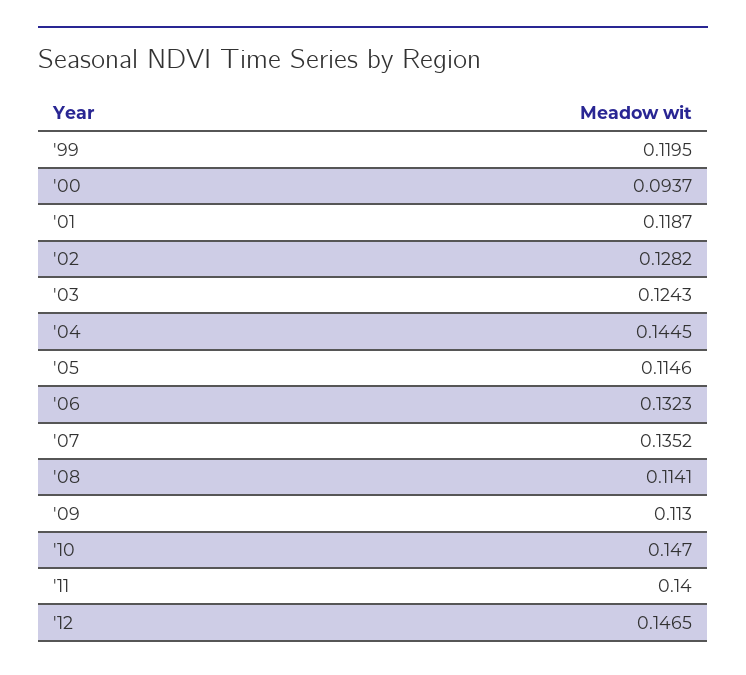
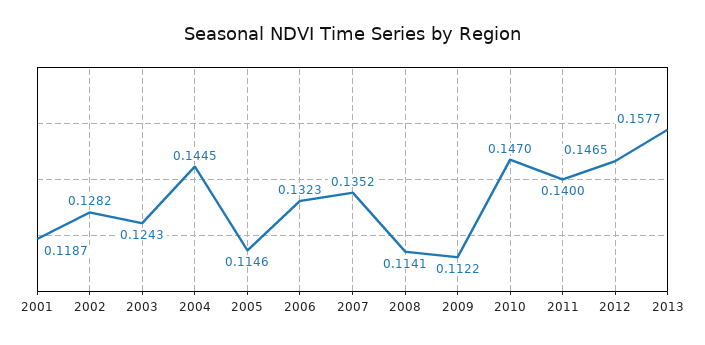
'99: 0.1195 -> none
'00: 0.0937 -> none
'09: 0.113 -> 0.1122
2013: none -> 0.1577

